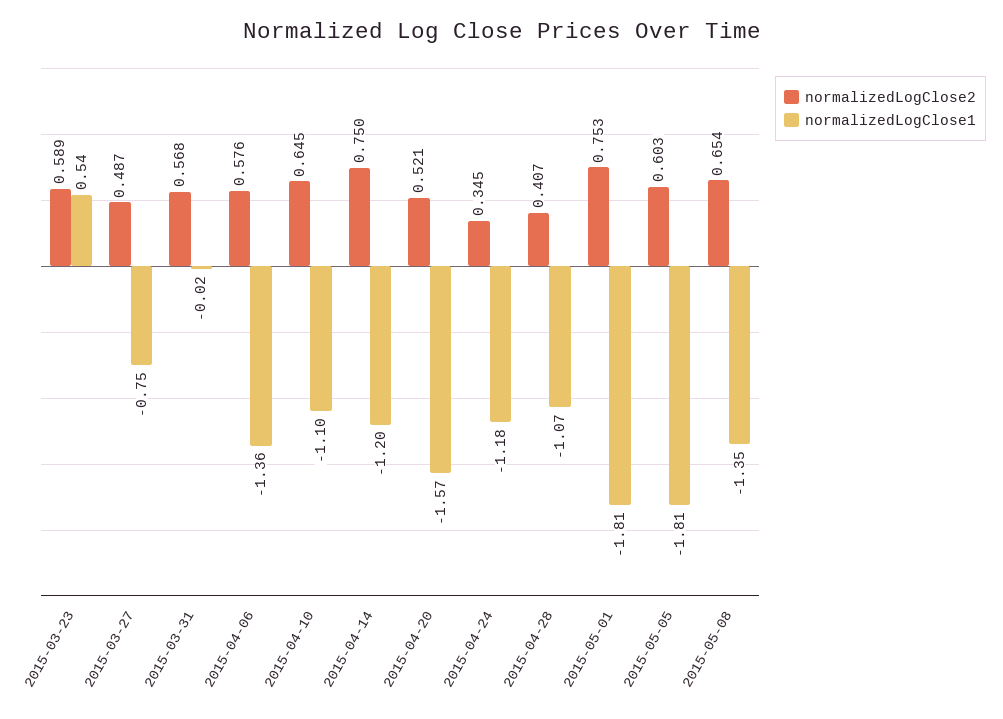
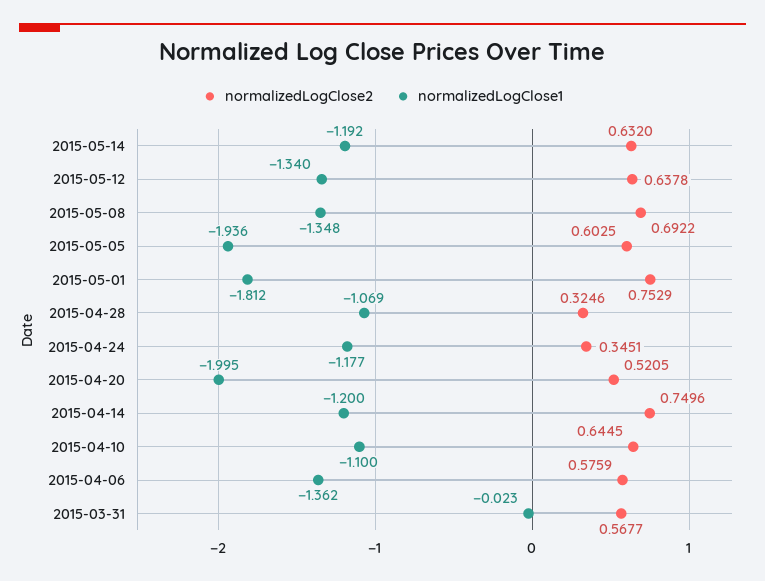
normalizedLogClose2, 2015-03-23: 0.589 -> none
normalizedLogClose1, 2015-03-23: 0.54 -> none
normalizedLogClose2, 2015-03-27: 0.487 -> none
normalizedLogClose1, 2015-03-27: -0.75 -> none
normalizedLogClose1, 2015-04-20: -1.57 -> -1.995
normalizedLogClose2, 2015-04-28: 0.407 -> 0.3246
normalizedLogClose1, 2015-05-05: -1.81 -> -1.936
normalizedLogClose2, 2015-05-08: 0.654 -> 0.6922
normalizedLogClose2, 2015-05-14: none -> 0.632
normalizedLogClose1, 2015-05-14: none -> -1.192
normalizedLogClose2, 2015-05-12: none -> 0.6378
normalizedLogClose1, 2015-05-12: none -> -1.34

